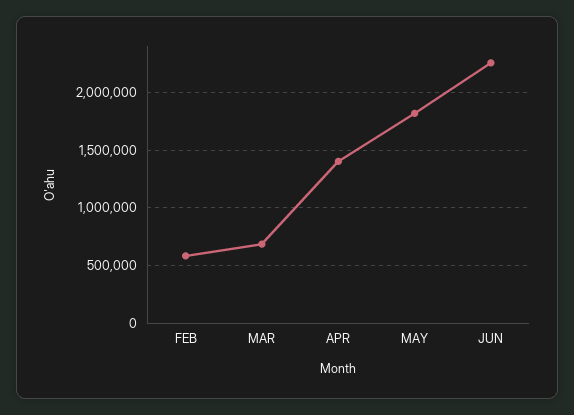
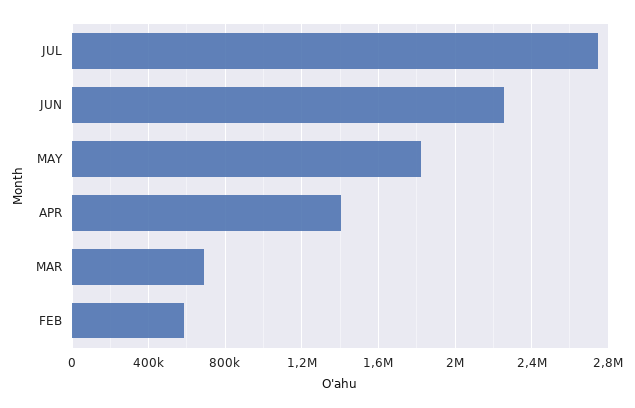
JUL: none -> 2750000

